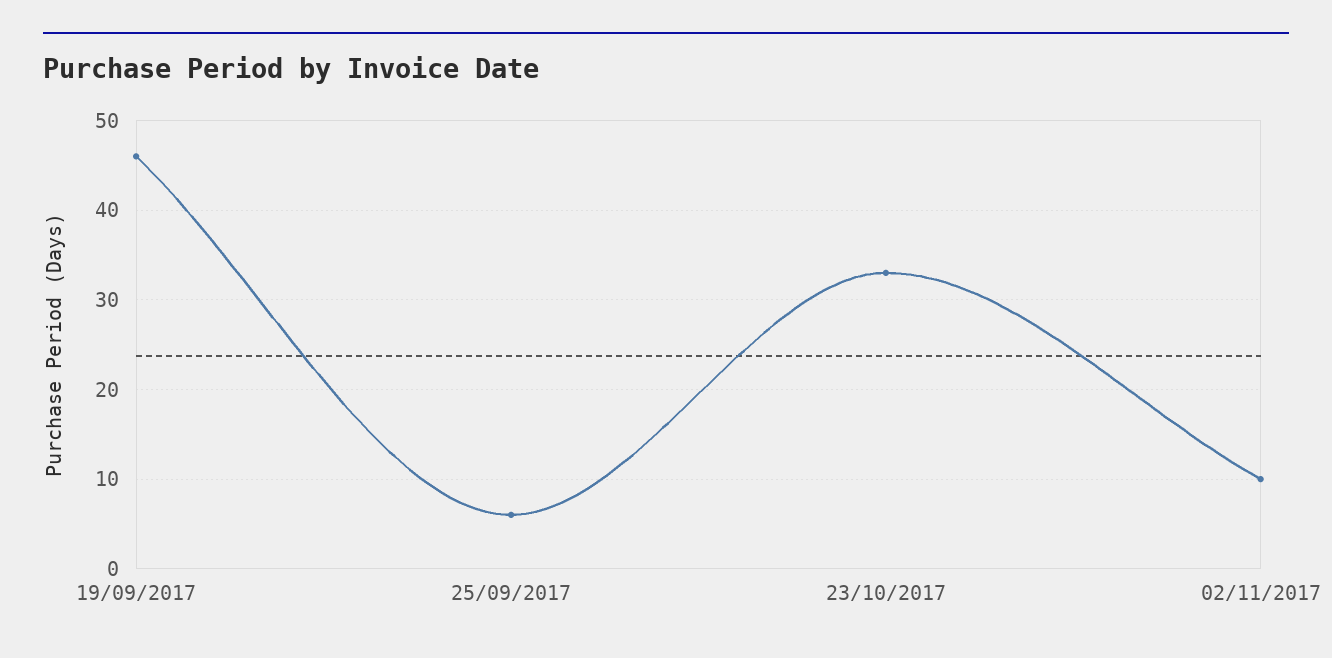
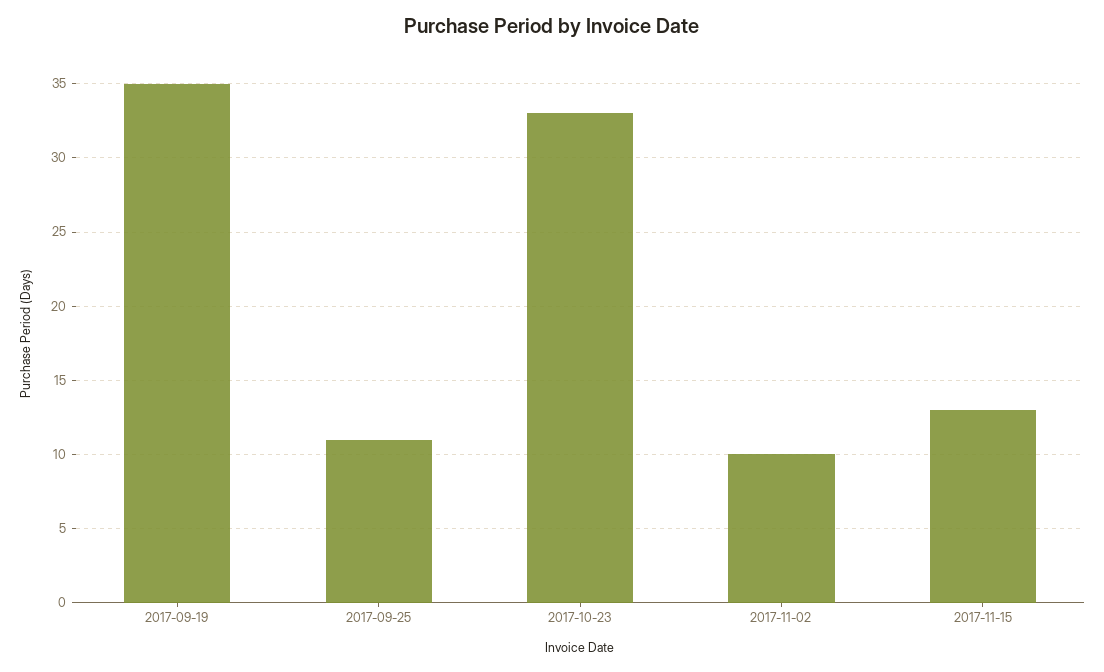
19/09/2017: 46 -> 35
25/09/2017: 6 -> 11
2017-11-15: none -> 13

